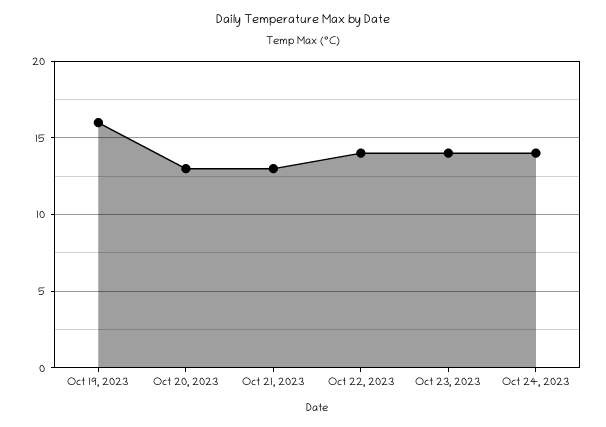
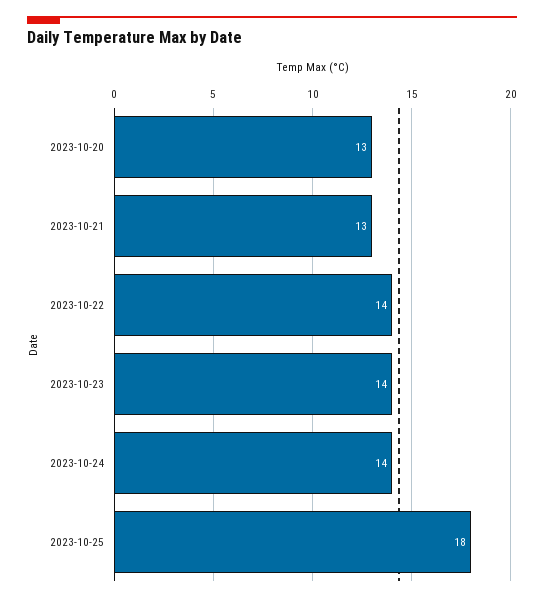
Oct 19, 2023: 16 -> none
2023-10-25: none -> 18

